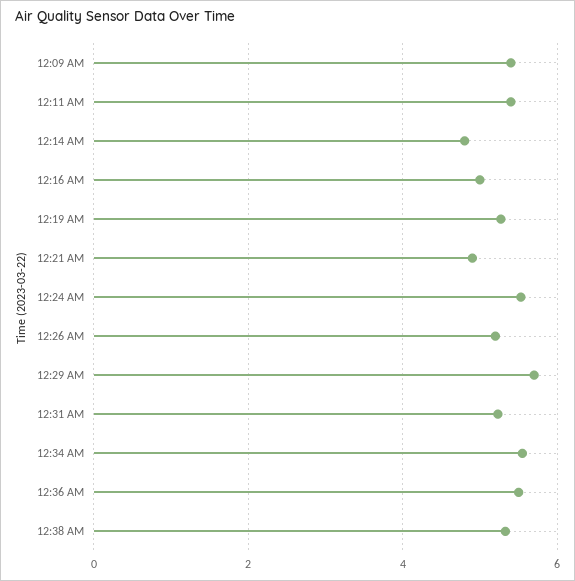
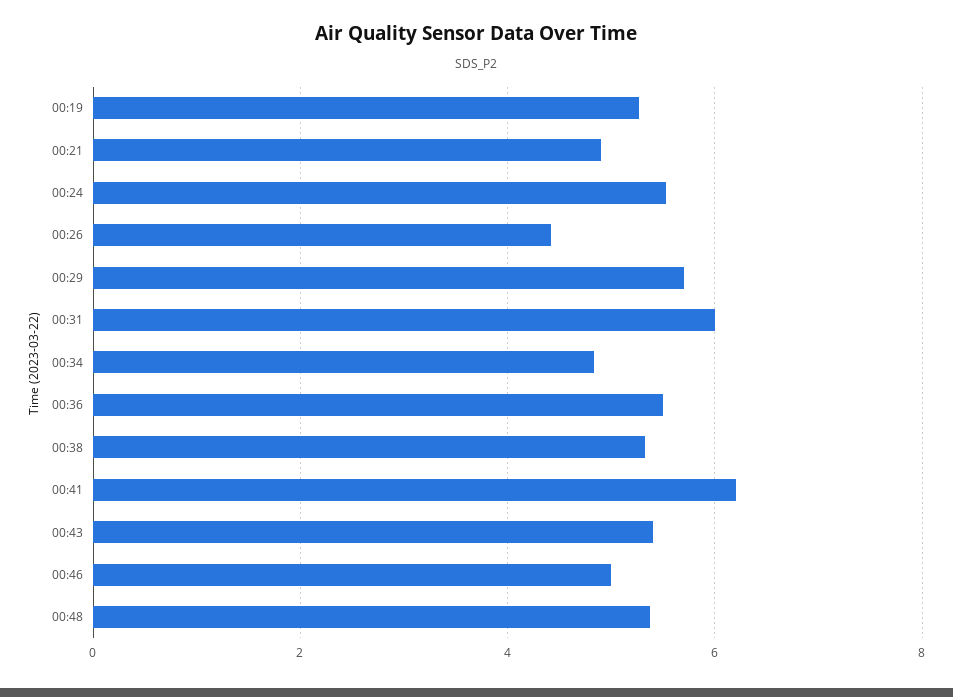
12:09 AM: 5.4 -> none
12:11 AM: 5.4 -> none
12:14 AM: 4.8 -> none
12:16 AM: 5 -> none
12:26 AM: 5.2 -> 4.4
12:31 AM: 5.2 -> 6
12:34 AM: 5.6 -> 4.8
00:41: none -> 6.2
00:43: none -> 5.4
00:46: none -> 5
00:48: none -> 5.4

